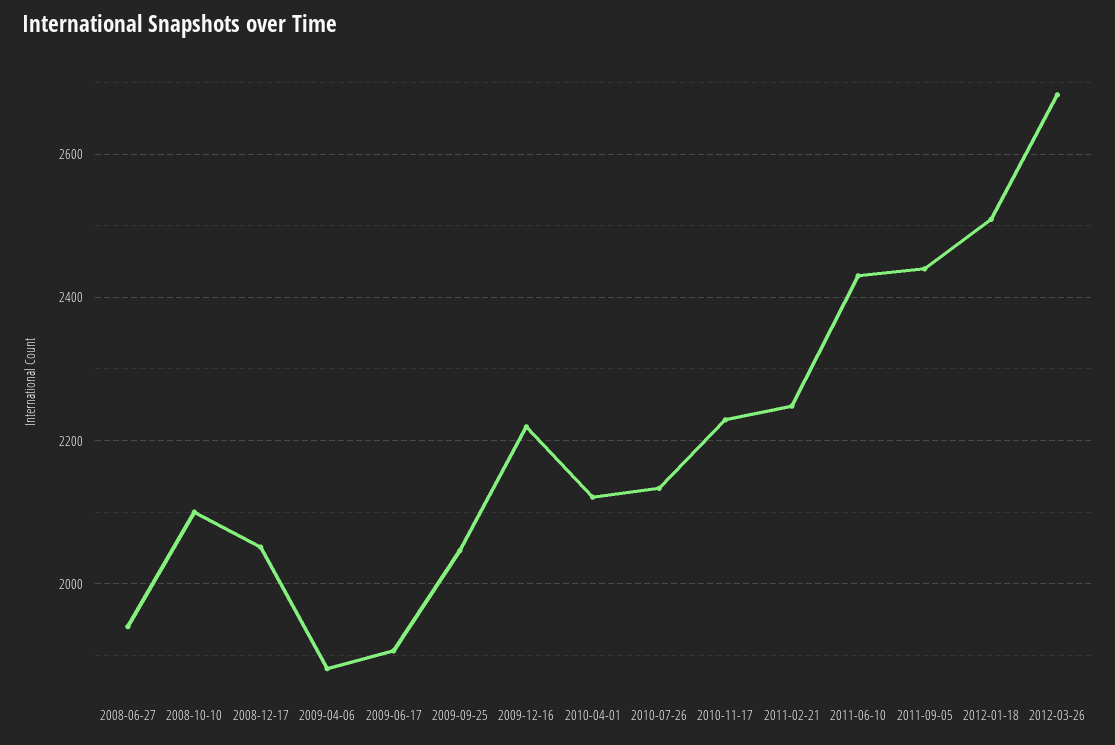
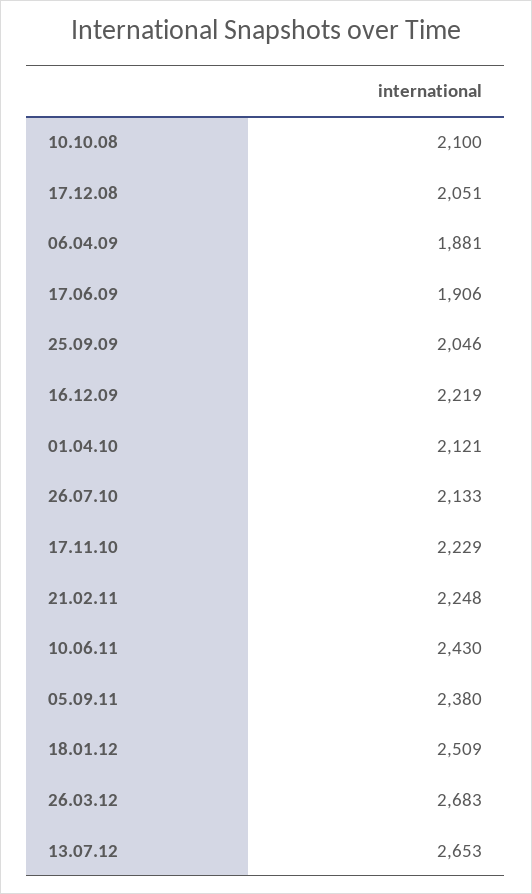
2008-06-27: 1940 -> none
2011-09-05: 2440 -> 2380
13.07.12: none -> 2653

